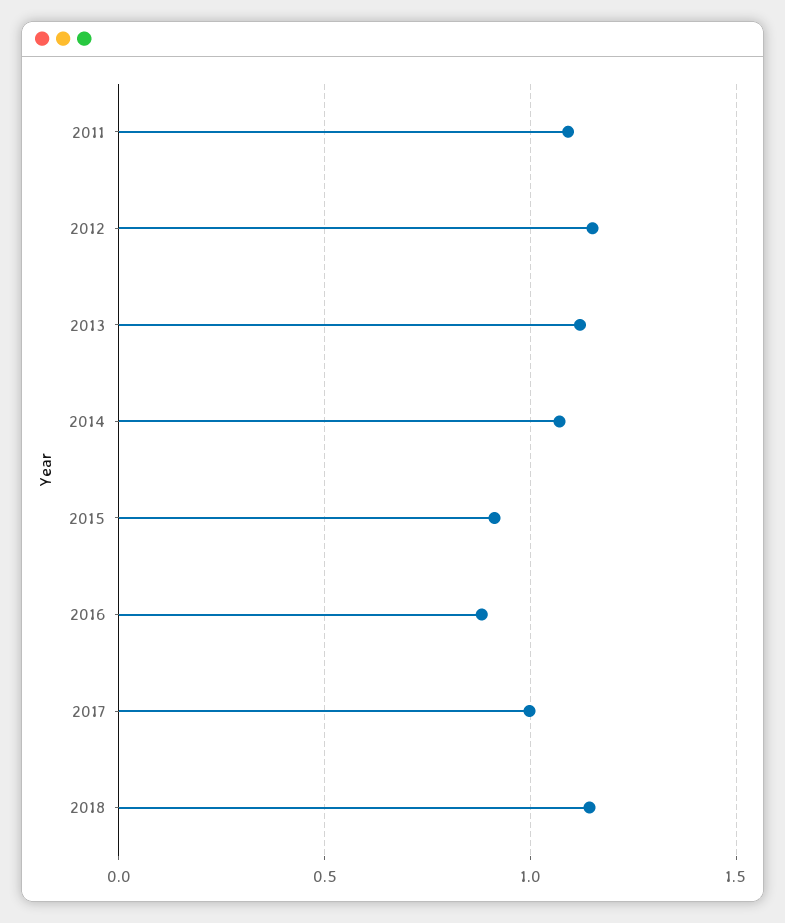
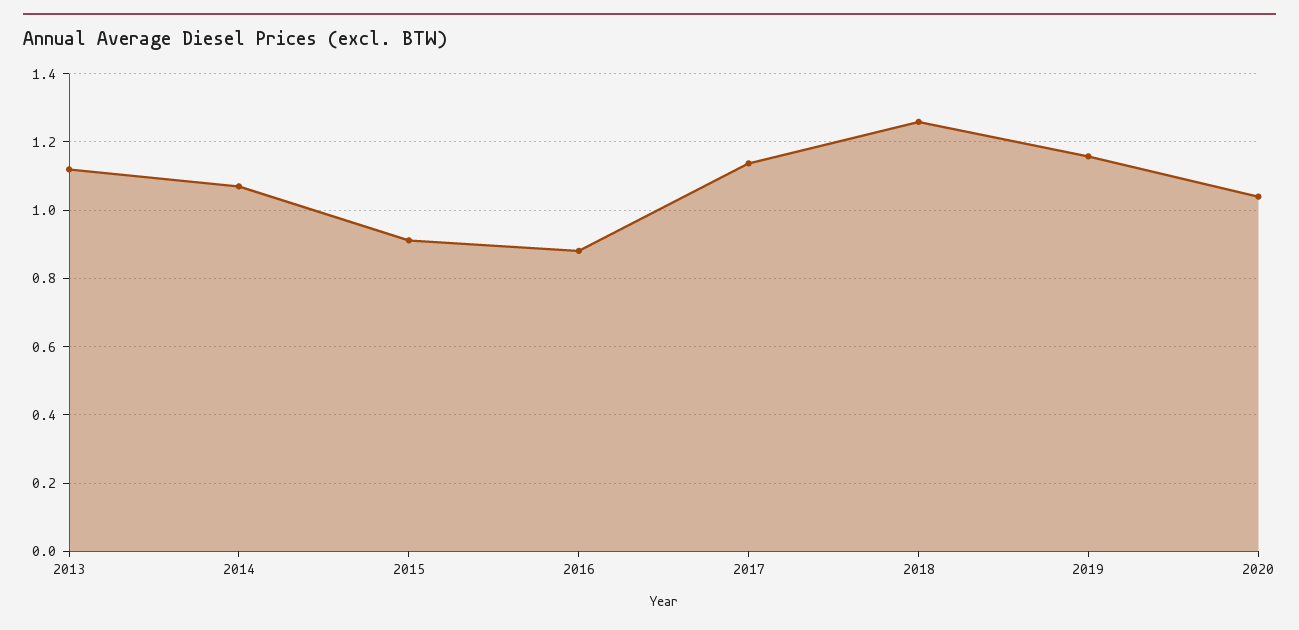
2011: 1.1 -> none
2012: 1.15 -> none
2017: 1 -> 1.14
2018: 1.15 -> 1.26
2019: none -> 1.16
2020: none -> 1.04

